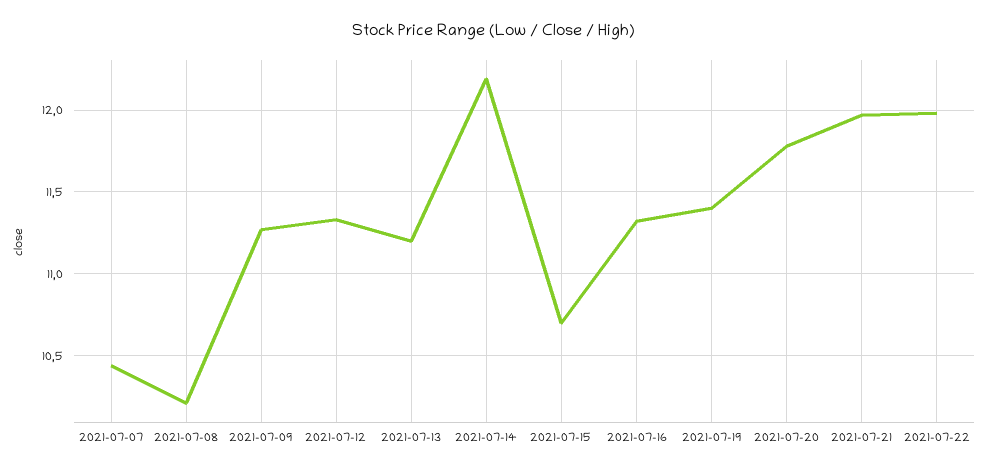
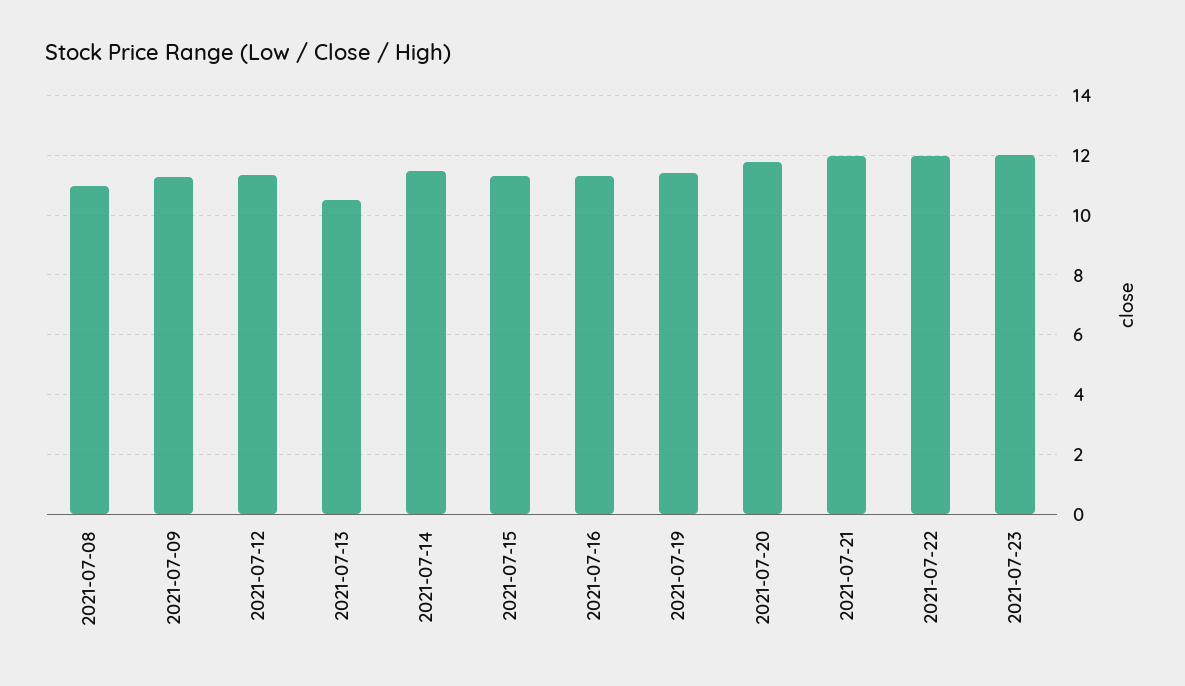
2021-07-07: 10.45 -> none
2021-07-08: 10.2 -> 11
2021-07-13: 11.2 -> 10.5
2021-07-14: 12.2 -> 11.5
2021-07-15: 10.7 -> 11.25
2021-07-23: none -> 12

